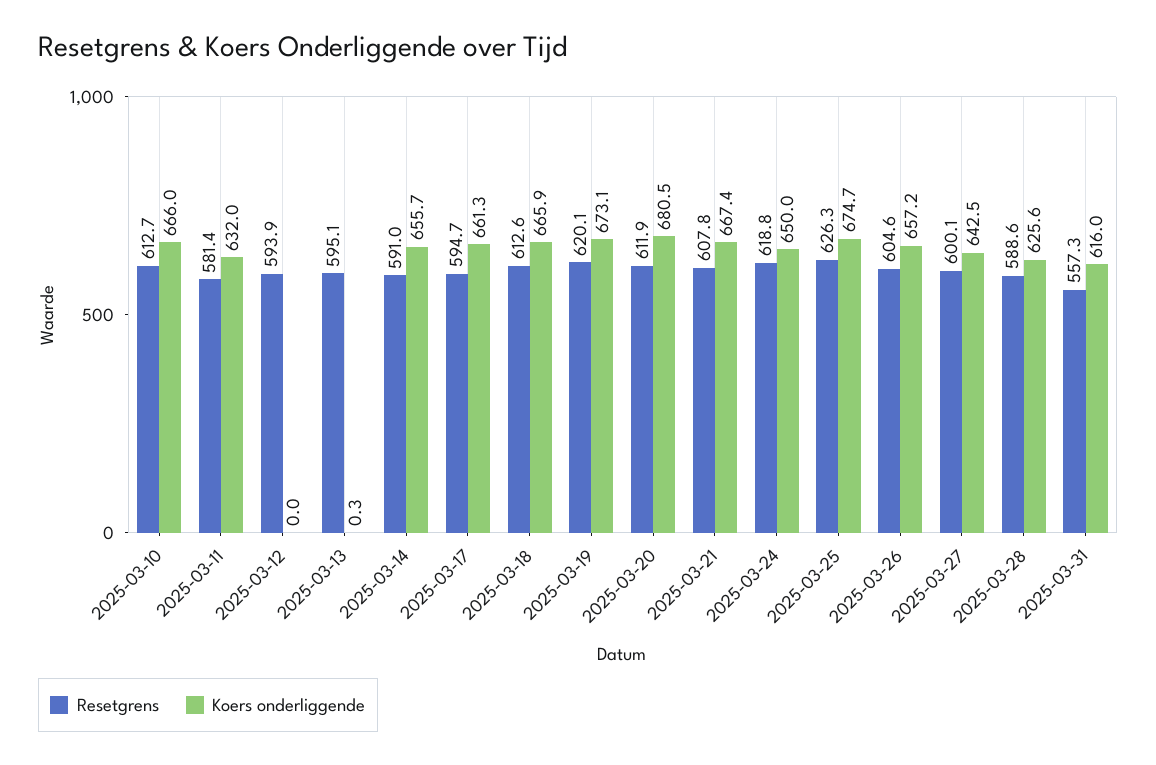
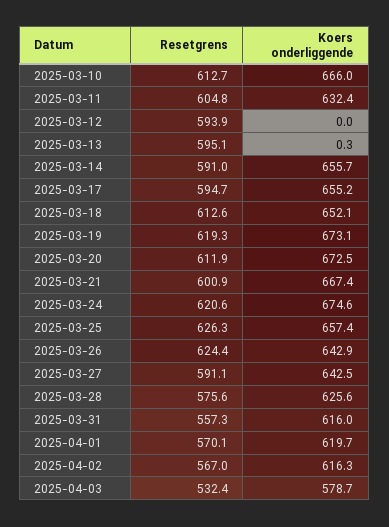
Resetgrens, 2025-03-11: 581.4 -> 604.8
Koers onderliggende, 2025-03-11: 632 -> 632.4
Koers onderliggende, 2025-03-17: 661.3 -> 655.2
Koers onderliggende, 2025-03-18: 665.9 -> 652.1
Resetgrens, 2025-03-19: 620.1 -> 619.3
Koers onderliggende, 2025-03-20: 680.5 -> 672.5
Resetgrens, 2025-03-21: 607.8 -> 600.9
Resetgrens, 2025-03-24: 618.8 -> 620.6
Koers onderliggende, 2025-03-24: 650 -> 674.6
Koers onderliggende, 2025-03-25: 674.7 -> 657.4
Resetgrens, 2025-03-26: 604.6 -> 624.4
Koers onderliggende, 2025-03-26: 657.2 -> 642.9
Resetgrens, 2025-03-27: 600.1 -> 591.1
Resetgrens, 2025-03-28: 588.6 -> 575.6
Resetgrens, 2025-04-01: none -> 570.1
Koers onderliggende, 2025-04-01: none -> 619.7
Resetgrens, 2025-04-02: none -> 567
Koers onderliggende, 2025-04-02: none -> 616.3
Resetgrens, 2025-04-03: none -> 532.4
Koers onderliggende, 2025-04-03: none -> 578.7

